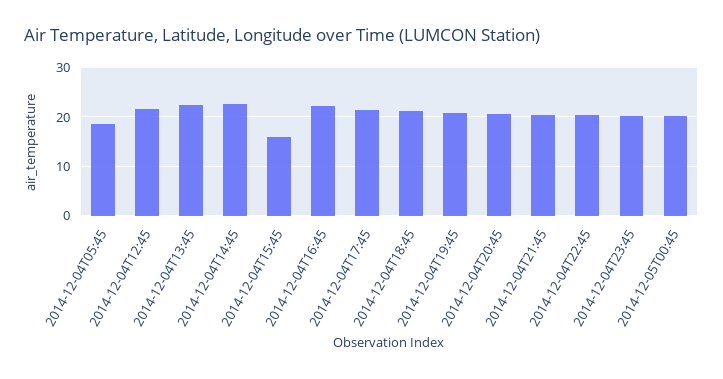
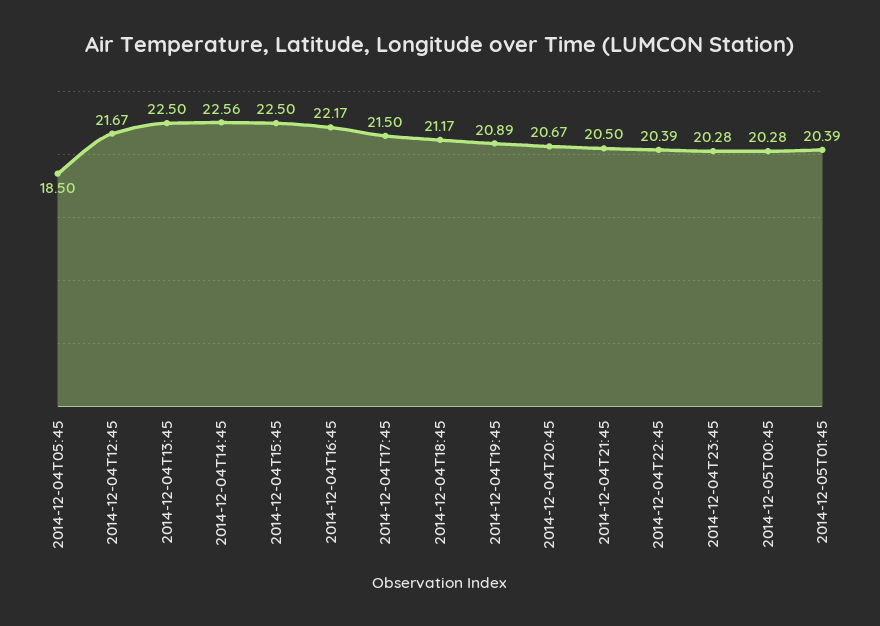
2014-12-04T15:45: 16 -> 22.5
2014-12-05T01:45: none -> 20.39

